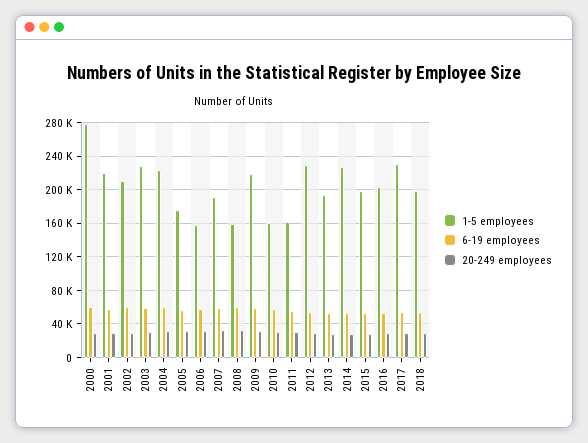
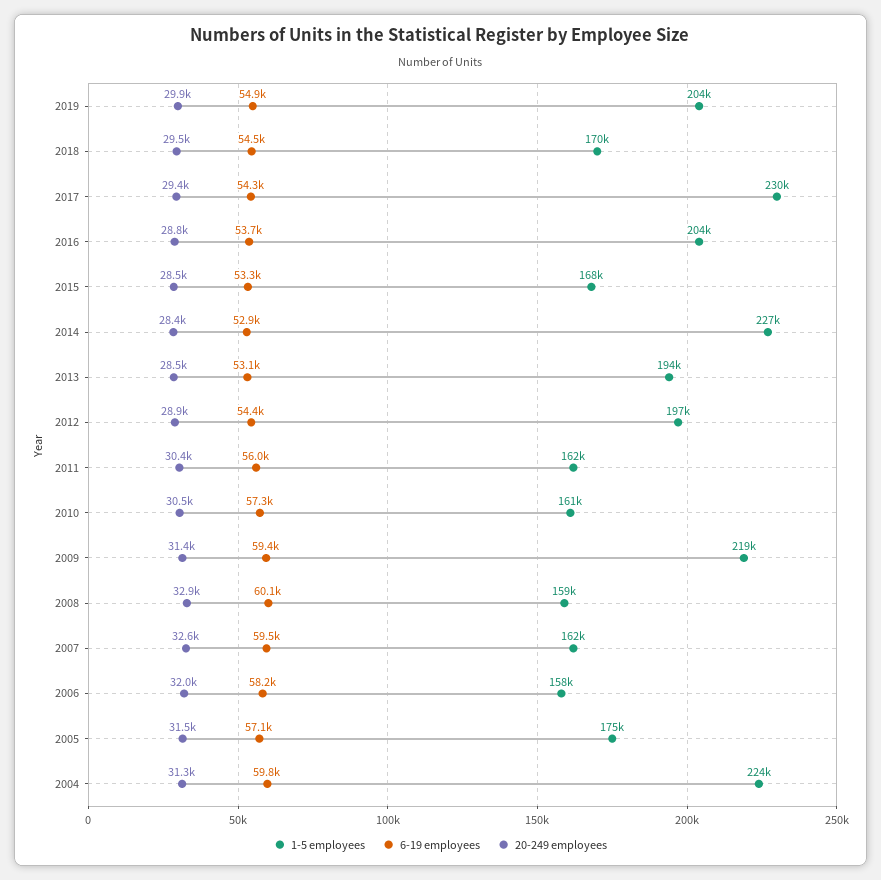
1-5 employees, 2000: 280000 -> none
6-19 employees, 2000: 60000 -> none
20-249 employees, 2000: 30000 -> none
1-5 employees, 2001: 220000 -> none
6-19 employees, 2001: 60000 -> none
20-249 employees, 2001: 30000 -> none
1-5 employees, 2002: 210000 -> none
6-19 employees, 2002: 60000 -> none
20-249 employees, 2002: 30000 -> none
1-5 employees, 2003: 230000 -> none
6-19 employees, 2003: 60000 -> none
20-249 employees, 2003: 30000 -> none
1-5 employees, 2007: 190000 -> 162000
1-5 employees, 2012: 230000 -> 197000
1-5 employees, 2015: 200000 -> 168000
1-5 employees, 2018: 200000 -> 170000
1-5 employees, 2019: none -> 204000
6-19 employees, 2019: none -> 54900
20-249 employees, 2019: none -> 29900

